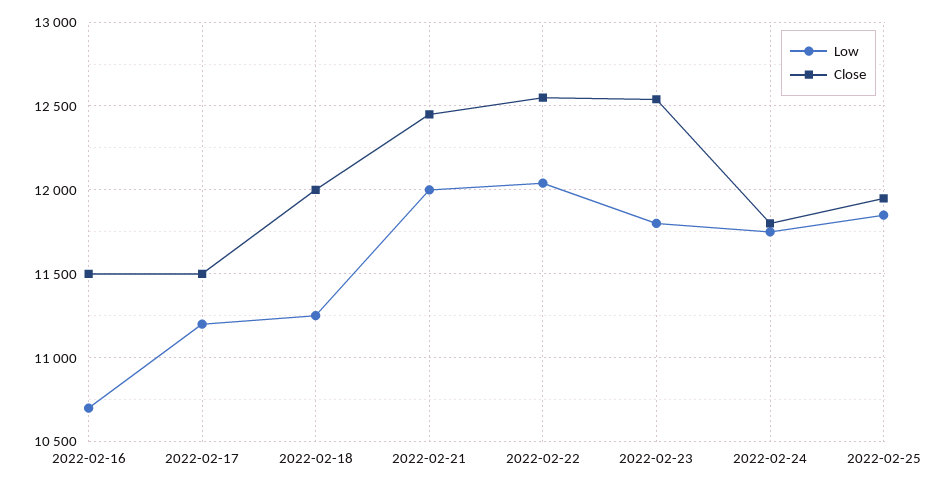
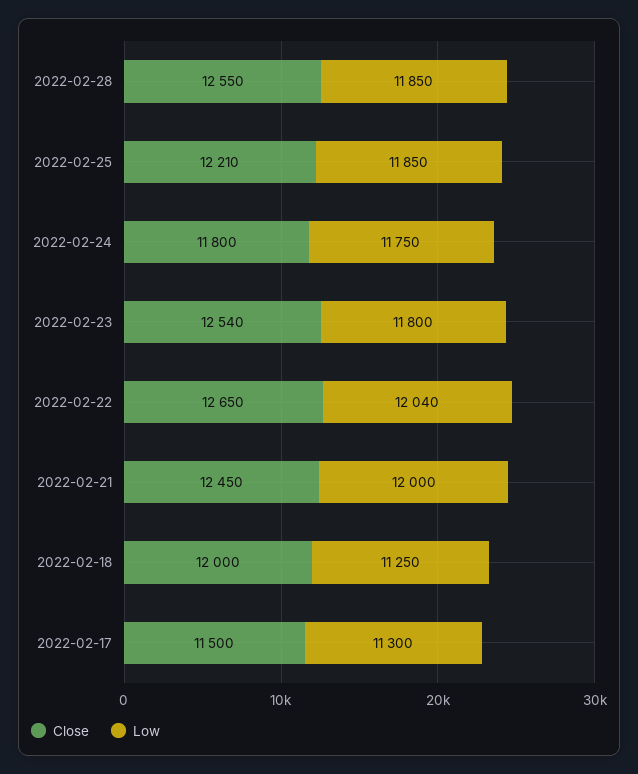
Low, 2022-02-16: 10700 -> none
Close, 2022-02-16: 11500 -> none
Low, 2022-02-17: 11200 -> 11300
Close, 2022-02-22: 12550 -> 12650
Close, 2022-02-25: 11950 -> 12210
Close, 2022-02-28: none -> 12550
Low, 2022-02-28: none -> 11850

